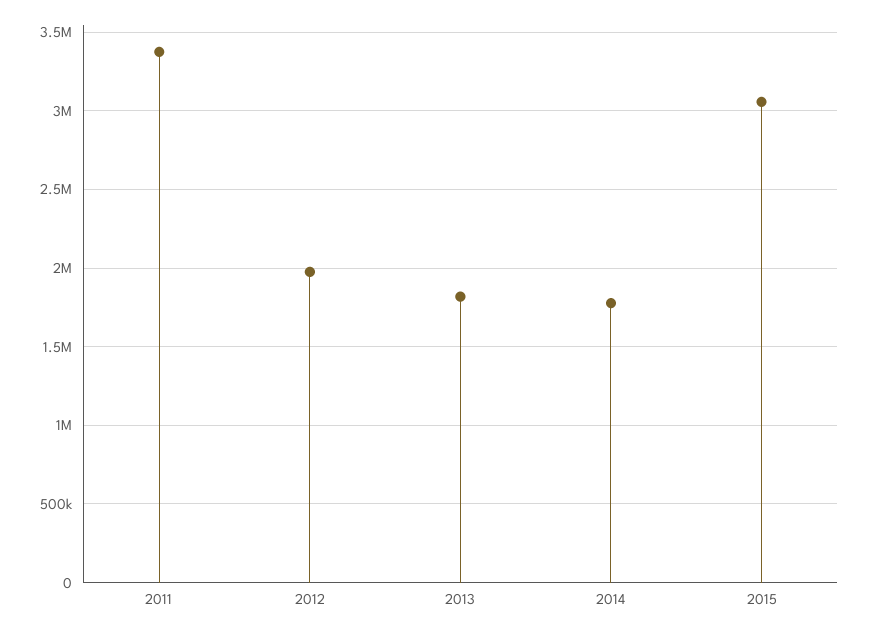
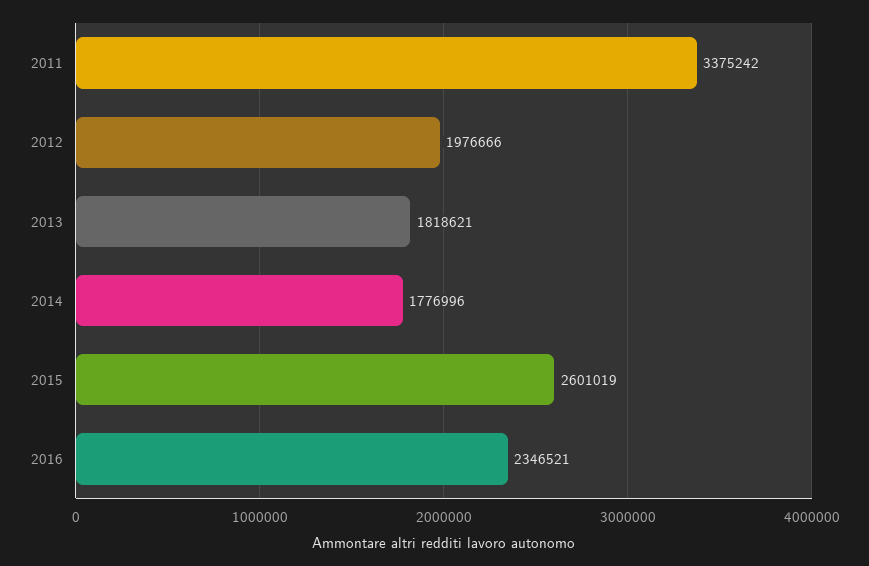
2015: 3050000 -> 2601019
2016: none -> 2346521

